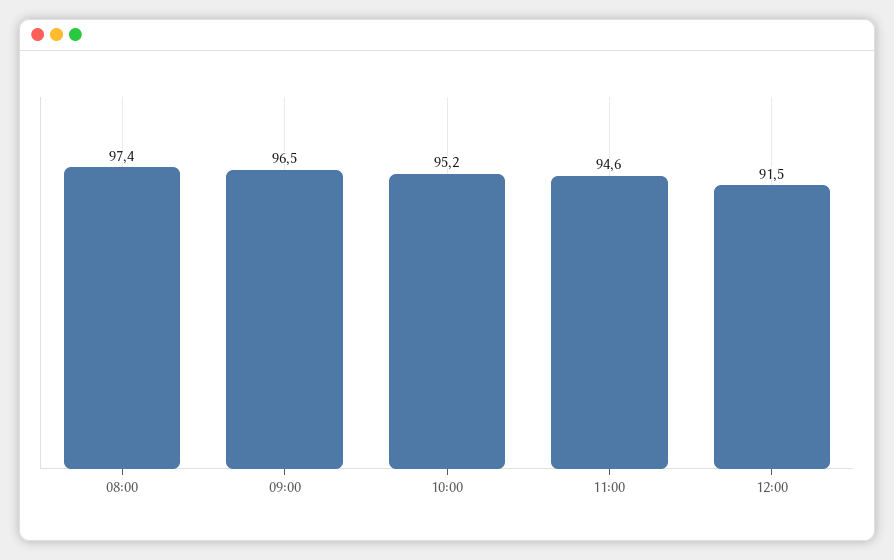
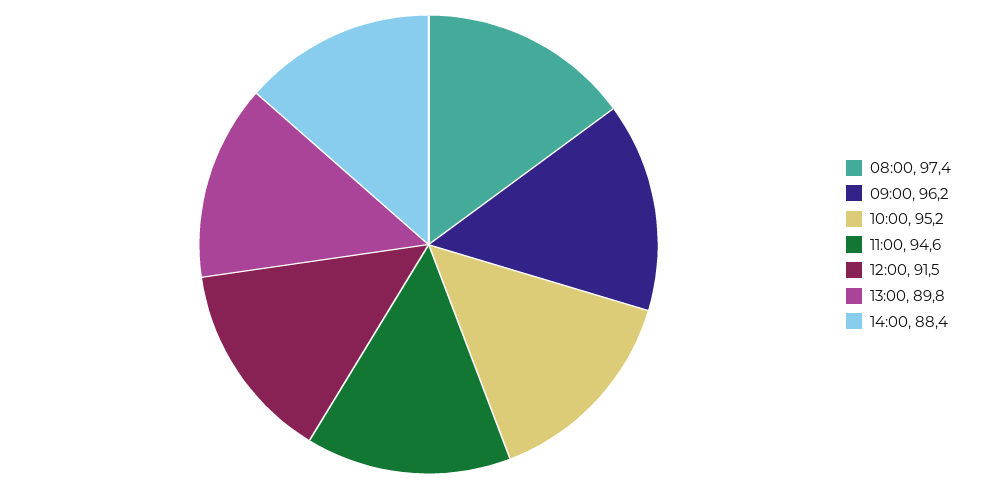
09:00: 96.5 -> 96.2
13:00: none -> 89.8
14:00: none -> 88.4

